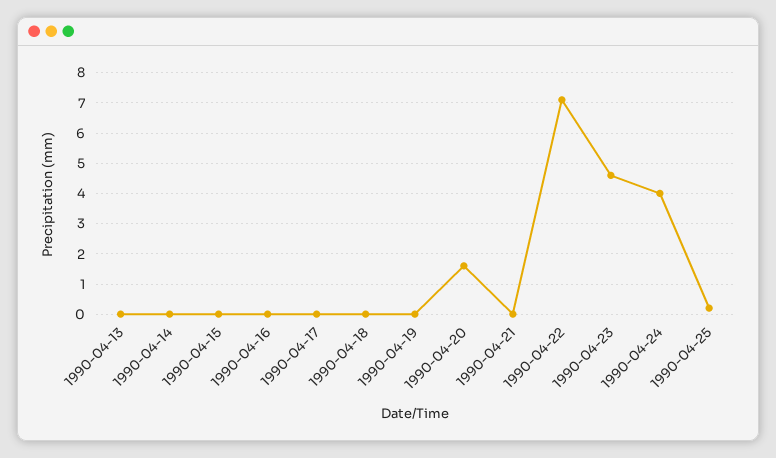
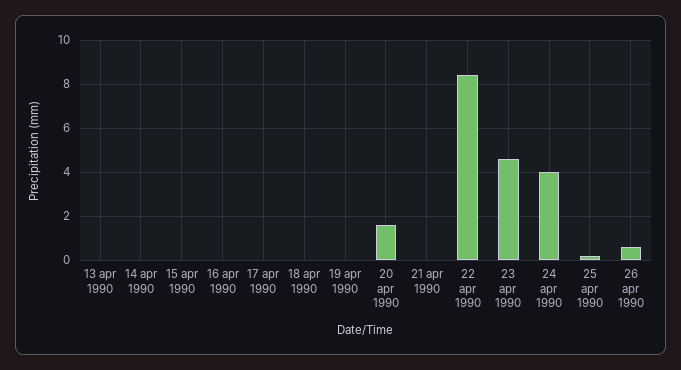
1990-04-22: 7 -> 8.5
26 apr 1990: none -> 0.5

